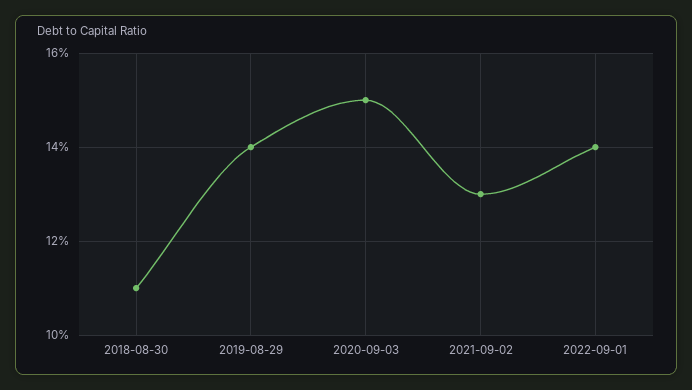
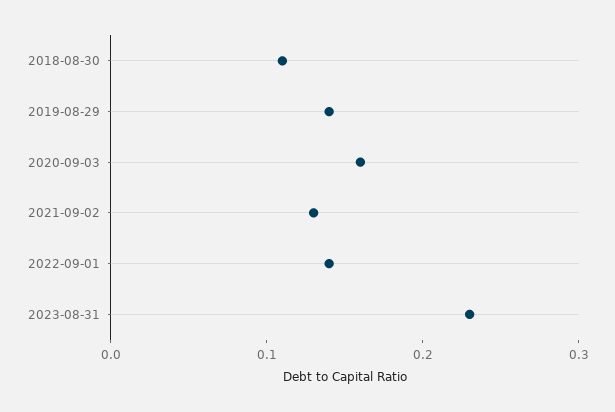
2020-09-03: 0.15 -> 0.16
2023-08-31: none -> 0.23

